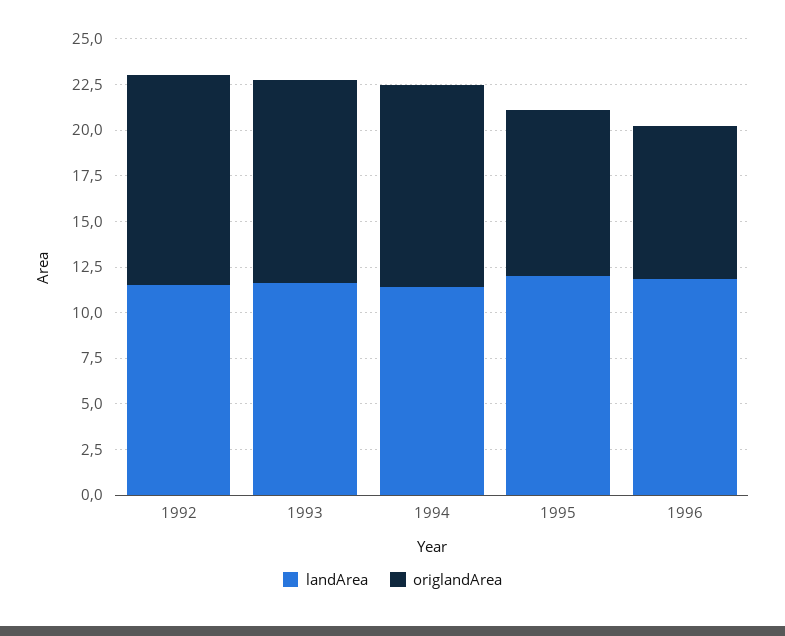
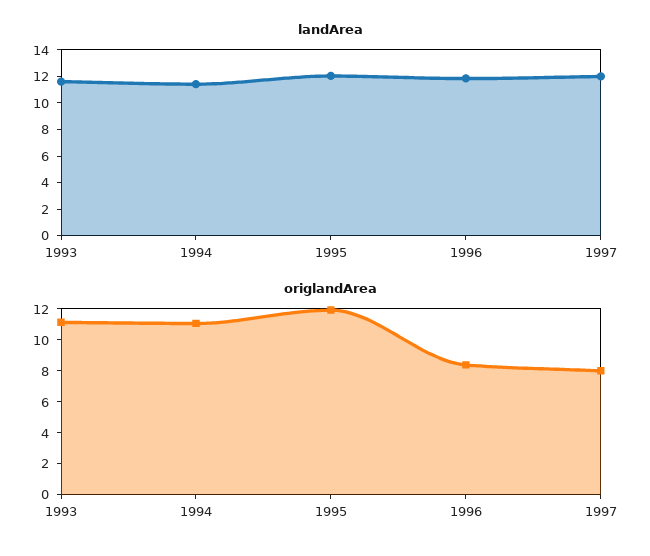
landArea, 1992: 11.5 -> none
origlandArea, 1992: 11.5 -> none
origlandArea, 1995: 9 -> 12
landArea, 1997: none -> 12
origlandArea, 1997: none -> 8

